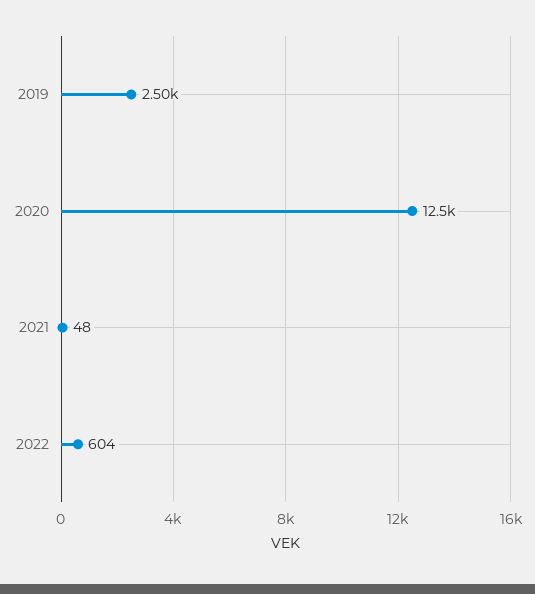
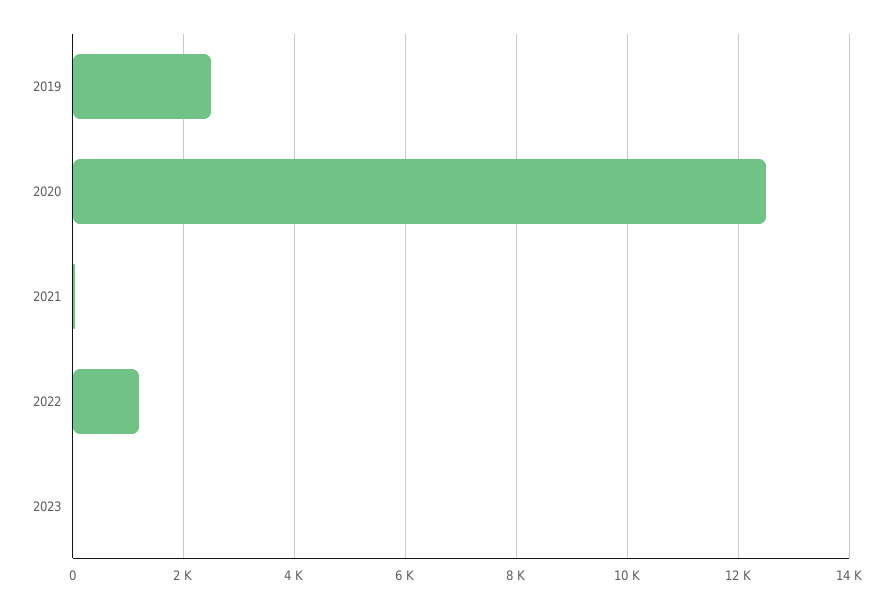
2022: 604 -> 1200
2023: none -> 0

